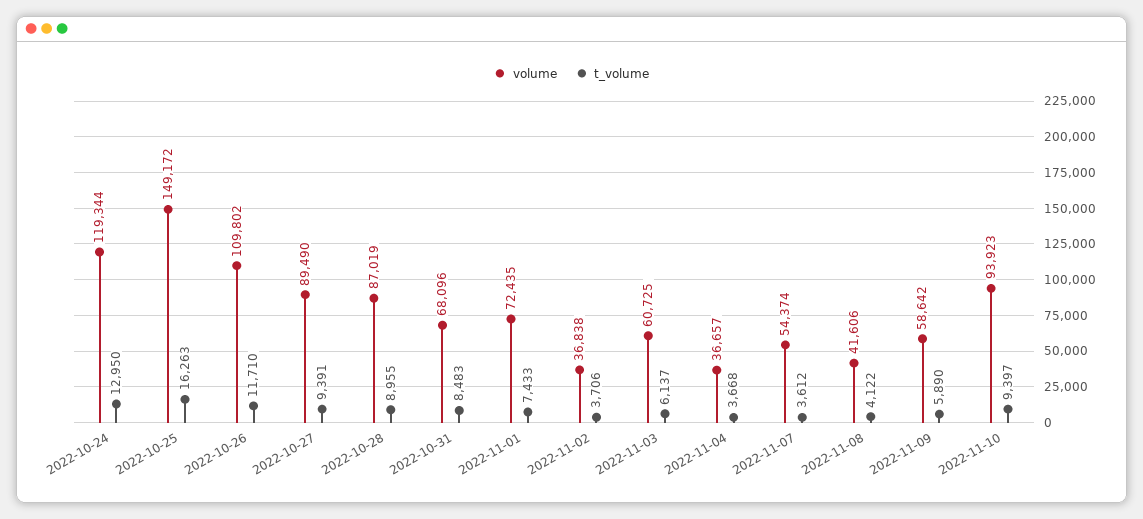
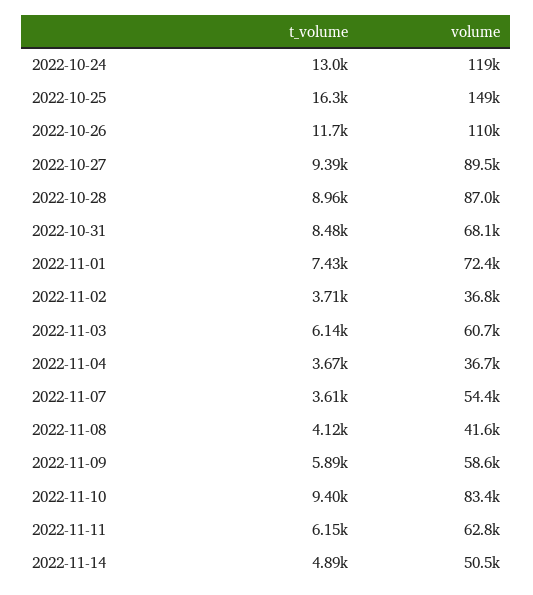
volume, 2022-11-10: 93923 -> 83400
t_volume, 2022-11-11: none -> 6150
volume, 2022-11-11: none -> 62800
t_volume, 2022-11-14: none -> 4890
volume, 2022-11-14: none -> 50500

